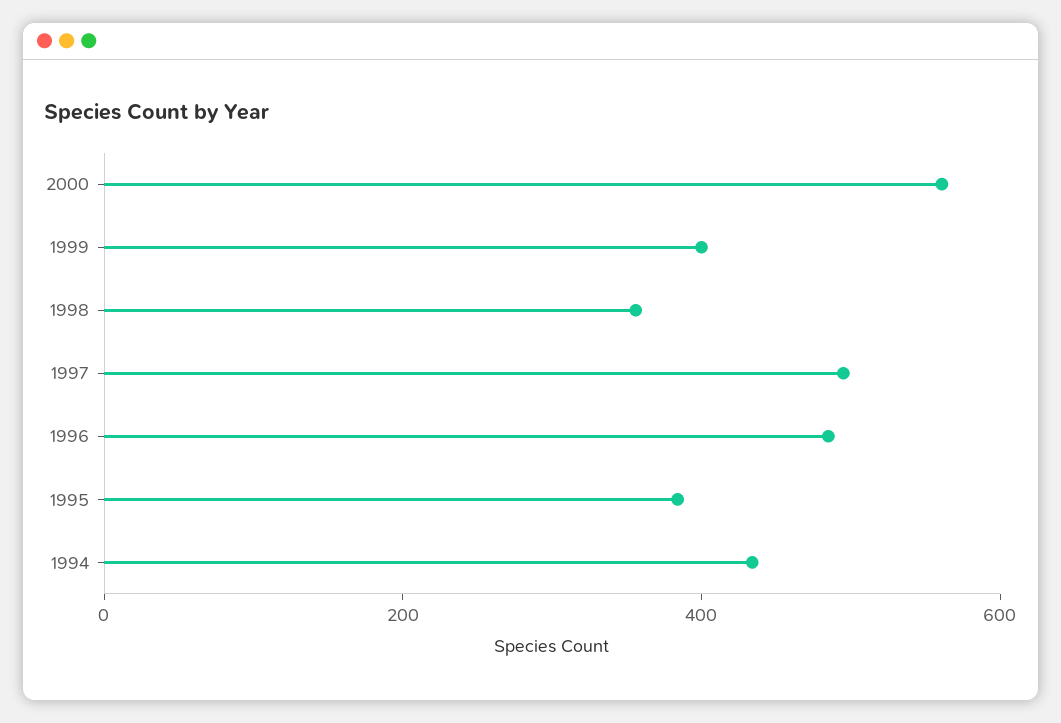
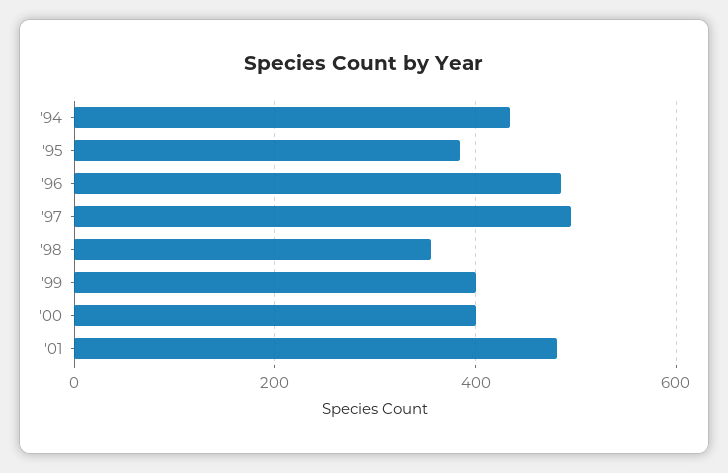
2000: 550 -> 400
'01: none -> 480

